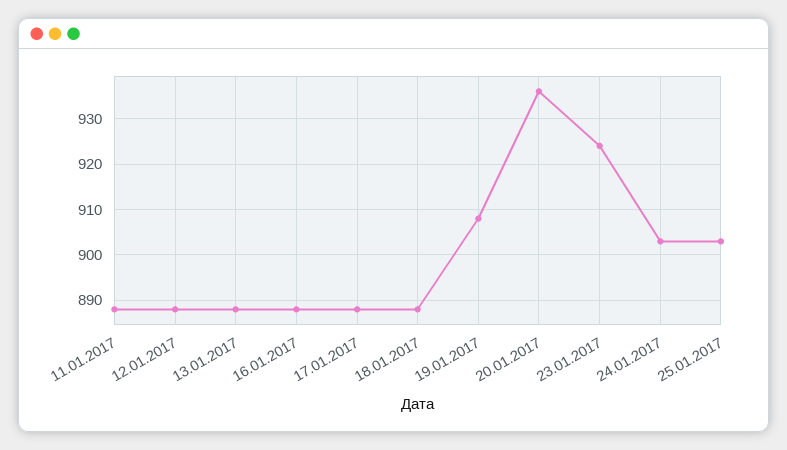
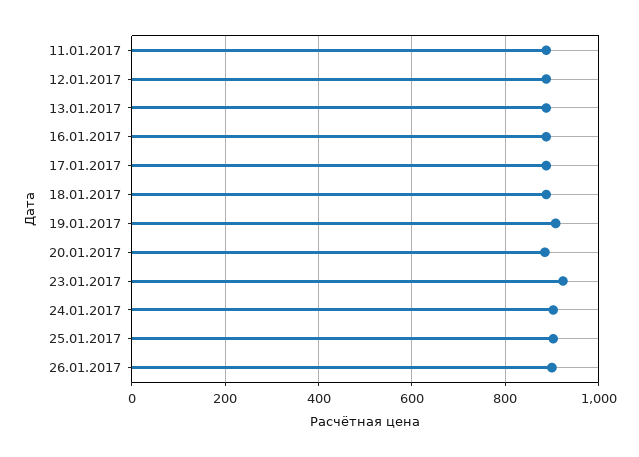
20.01.2017: 935 -> 880
26.01.2017: none -> 900

